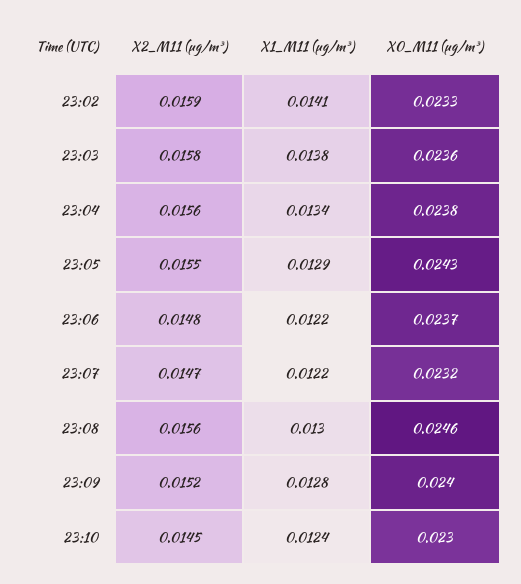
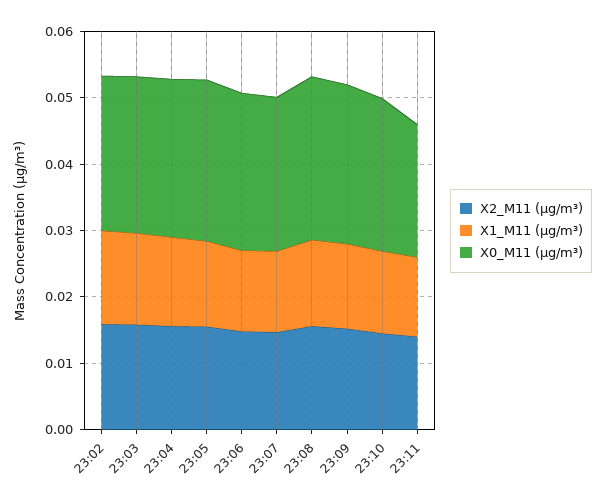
X2_M11 (μg/m³), 23:11: none -> 0.014
X1_M11 (μg/m³), 23:11: none -> 0.012
X0_M11 (μg/m³), 23:11: none -> 0.02

